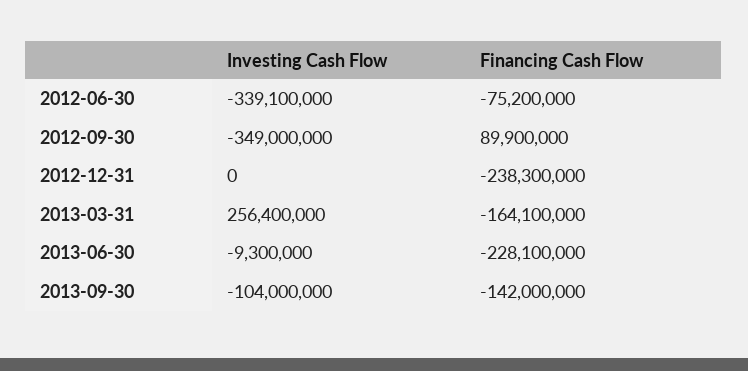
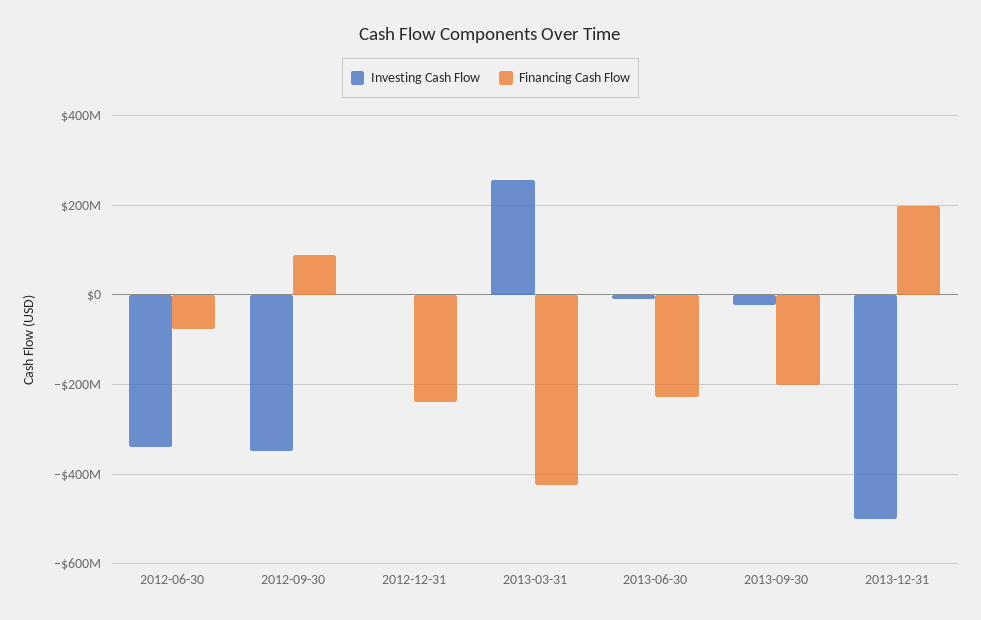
Financing Cash Flow, 2013-03-31: -164100000 -> -420000000
Investing Cash Flow, 2013-09-30: -104000000 -> -20000000
Financing Cash Flow, 2013-09-30: -142000000 -> -200000000
Investing Cash Flow, 2013-12-31: none -> -500000000
Financing Cash Flow, 2013-12-31: none -> 200000000

